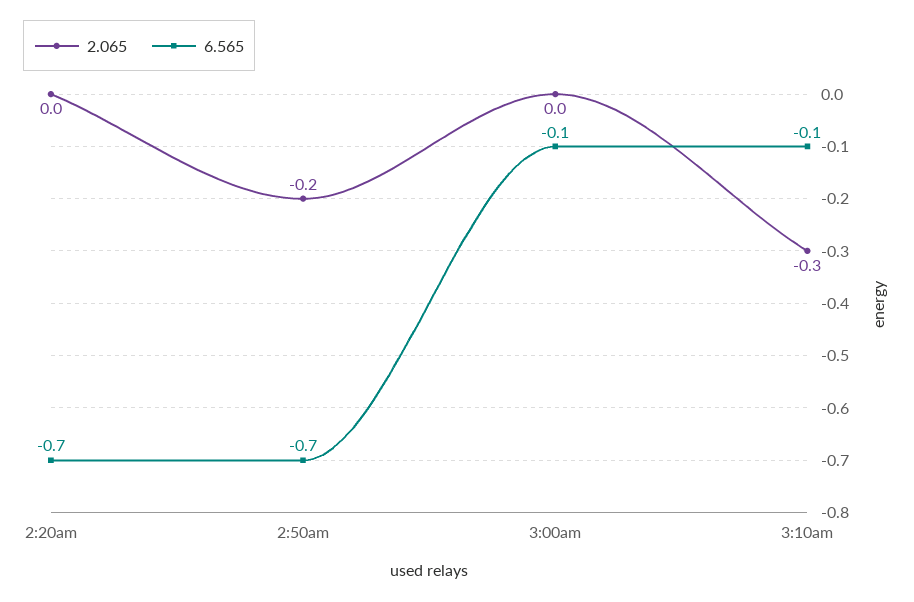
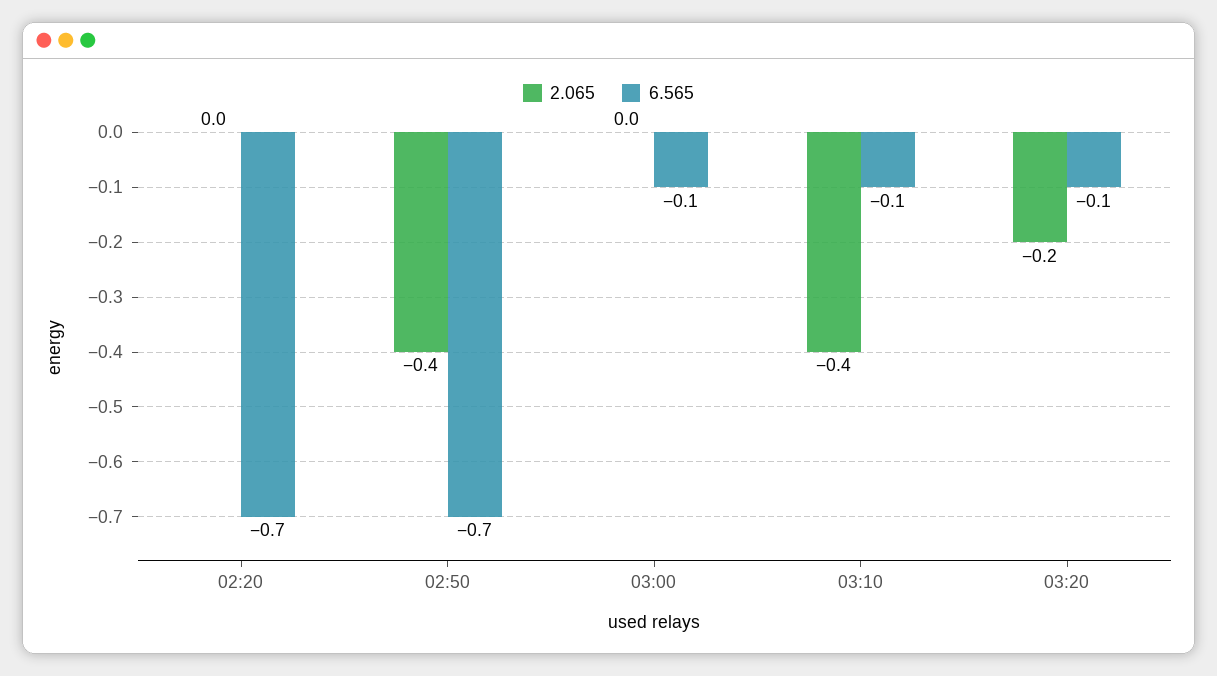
2.065, 2:50am: -0.2 -> -0.4
2.065, 3:10am: -0.3 -> -0.4
2.065, 03:20: none -> -0.2
6.565, 03:20: none -> -0.1

